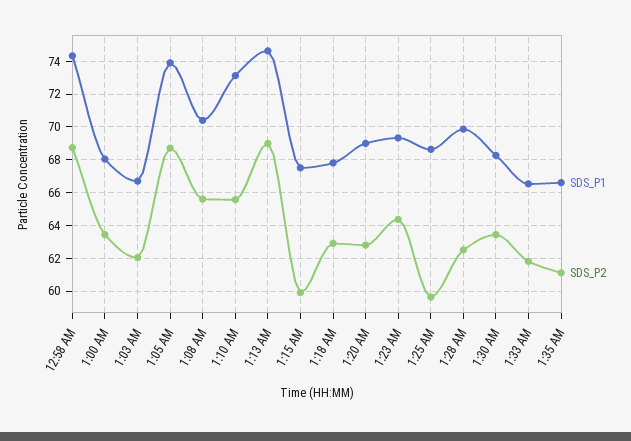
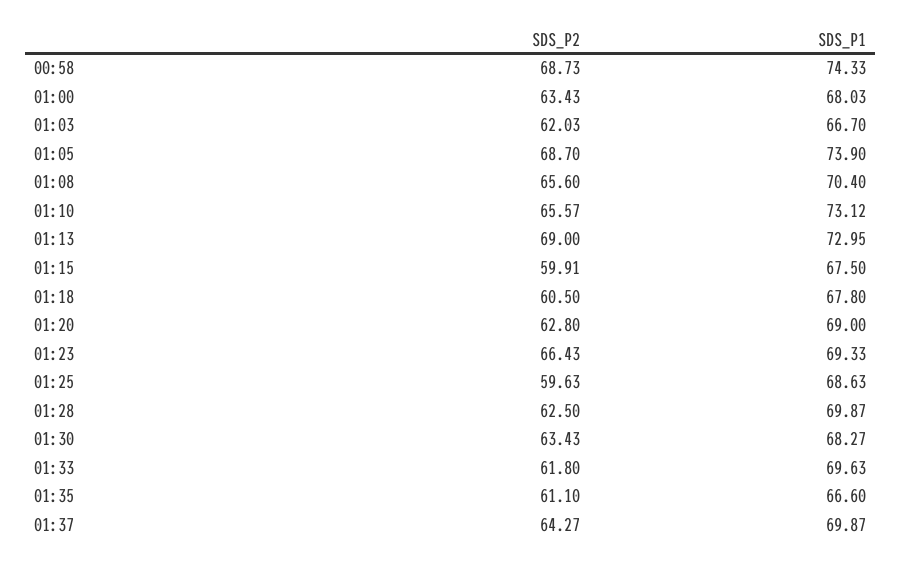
SDS_P1, 1:13 AM: 74.5 -> 72.95
SDS_P2, 1:18 AM: 63 -> 60.5
SDS_P2, 1:23 AM: 64.5 -> 66.43
SDS_P1, 1:33 AM: 66.5 -> 69.63
SDS_P2, 01:37: none -> 64.27
SDS_P1, 01:37: none -> 69.87

